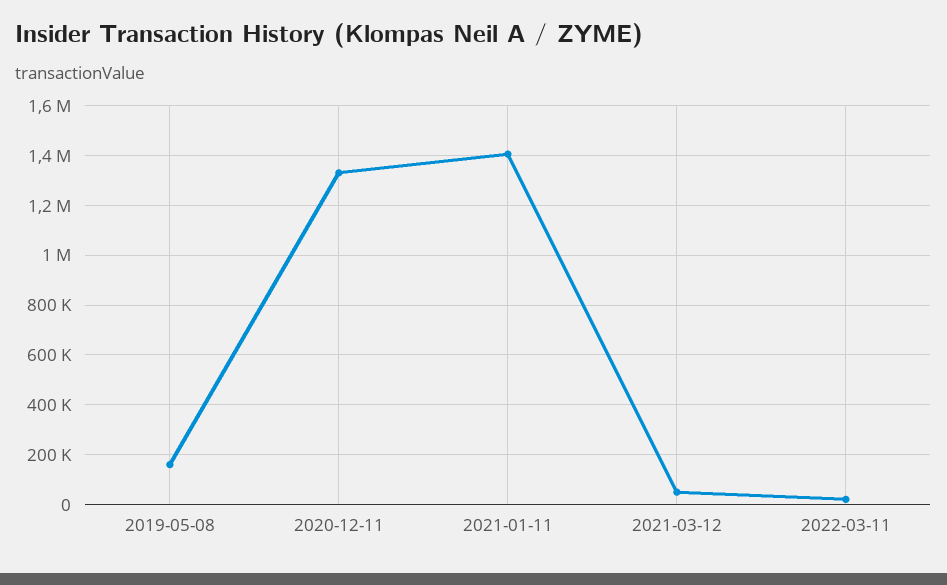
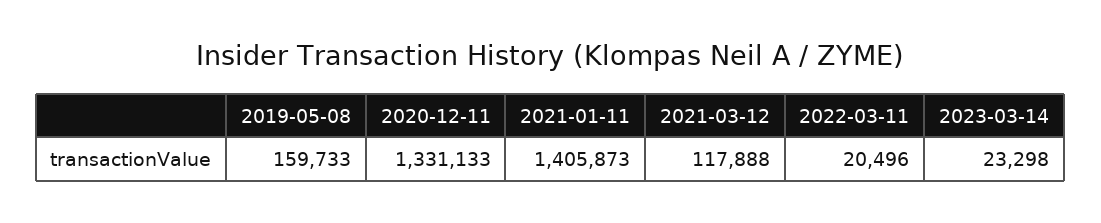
2021-03-12: 50000 -> 117888
2023-03-14: none -> 23298

